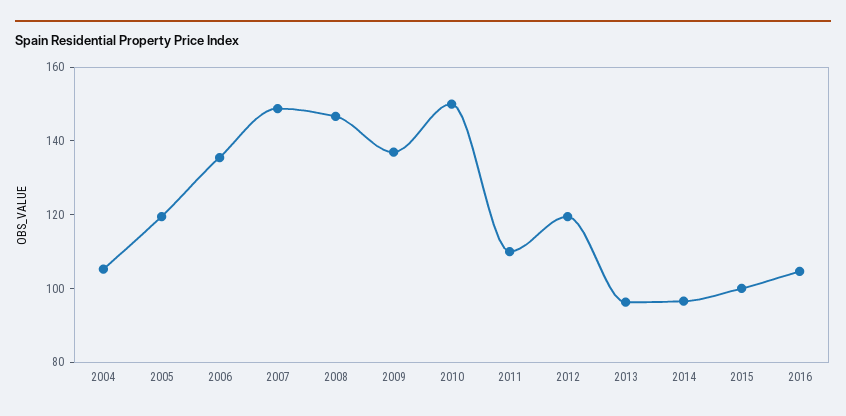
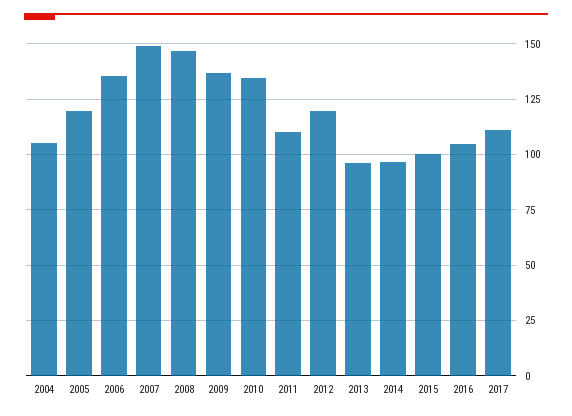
2010: 150 -> 135
2017: none -> 110

